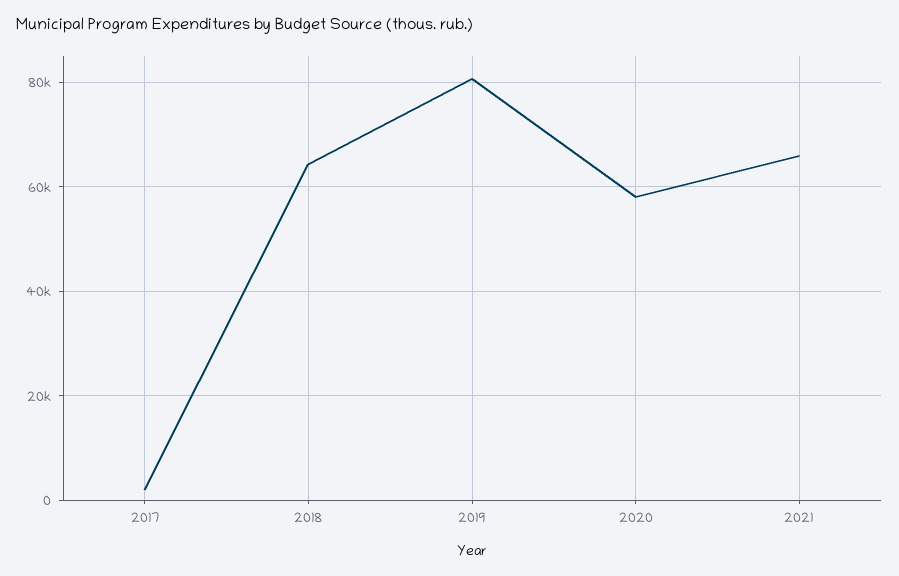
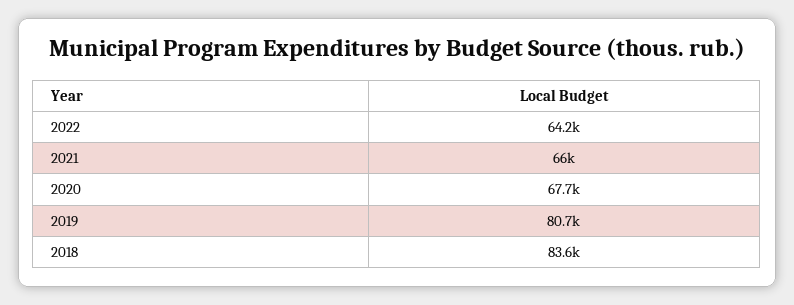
2017: 2000 -> none
2018: 64000 -> 83600
2020: 58000 -> 67700
2022: none -> 64200

